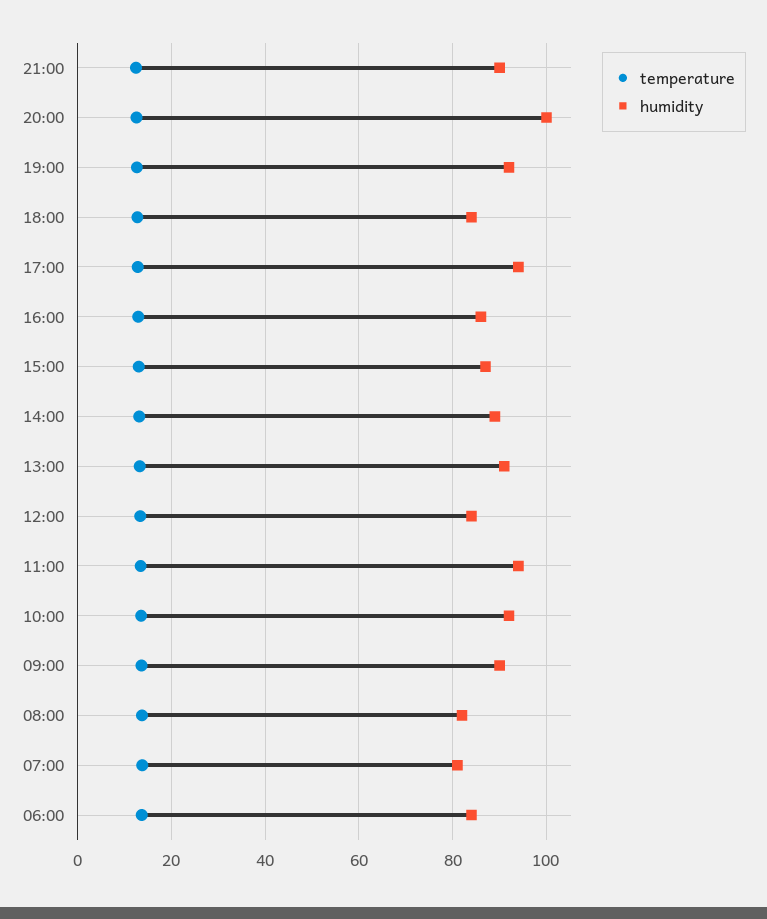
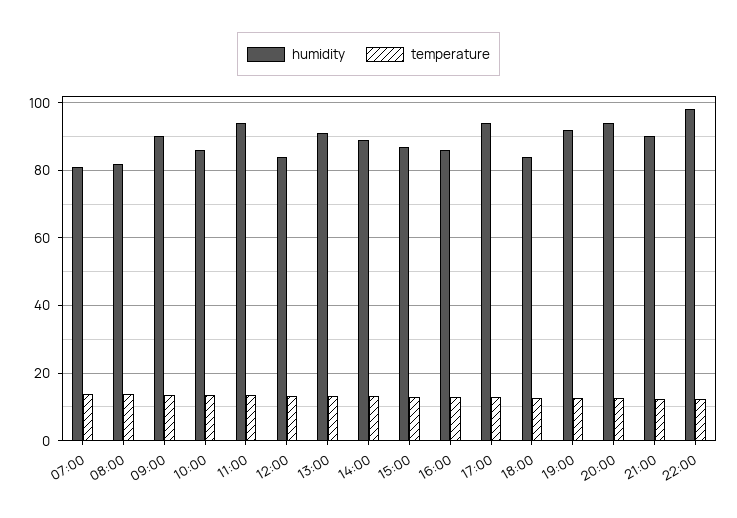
humidity, 20:00: 100 -> 94
humidity, 10:00: 92 -> 86
temperature, 06:00: 14 -> none
humidity, 06:00: 84 -> none
humidity, 22:00: none -> 98
temperature, 22:00: none -> 12

